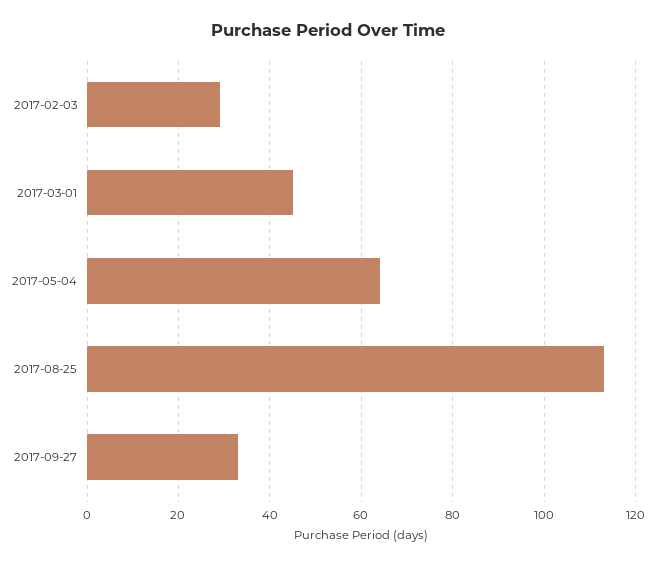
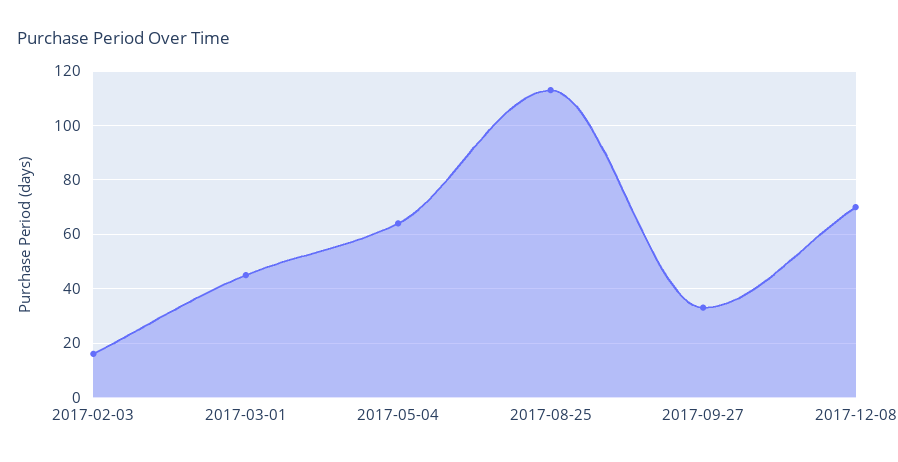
2017-02-03: 30 -> 15
2017-12-08: none -> 70

